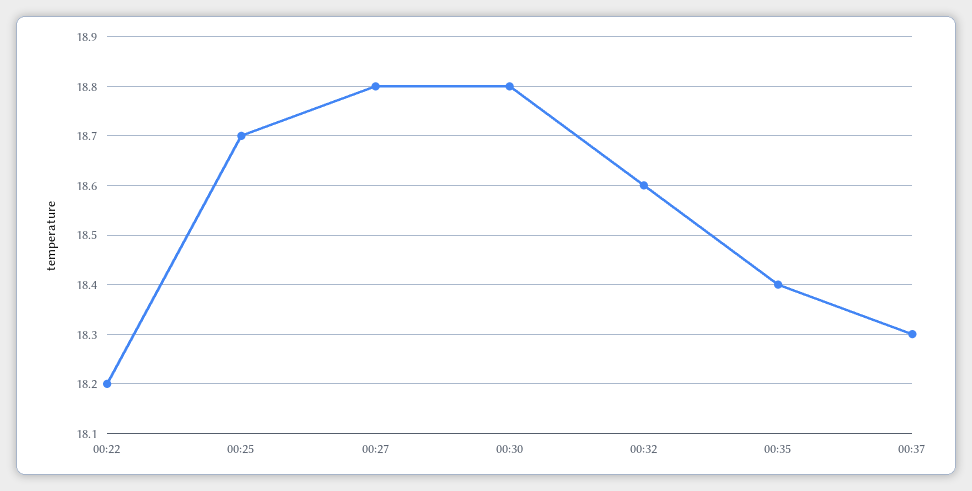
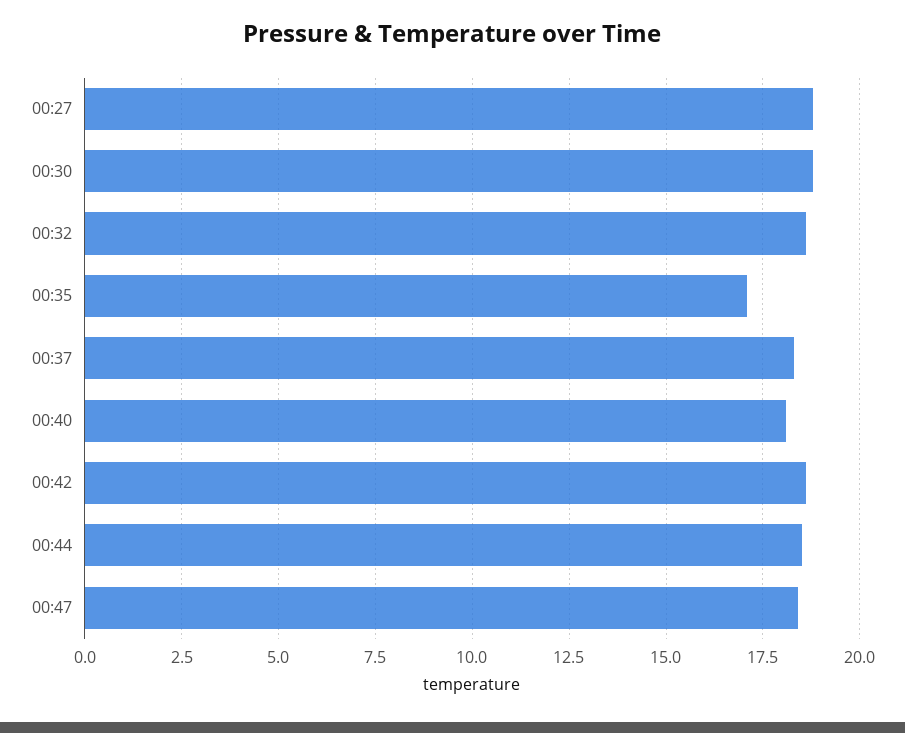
00:22: 18.2 -> none
00:25: 18.7 -> none
00:35: 18.4 -> 17
00:40: none -> 18
00:42: none -> 18.5
00:44: none -> 18.5
00:47: none -> 18.5

